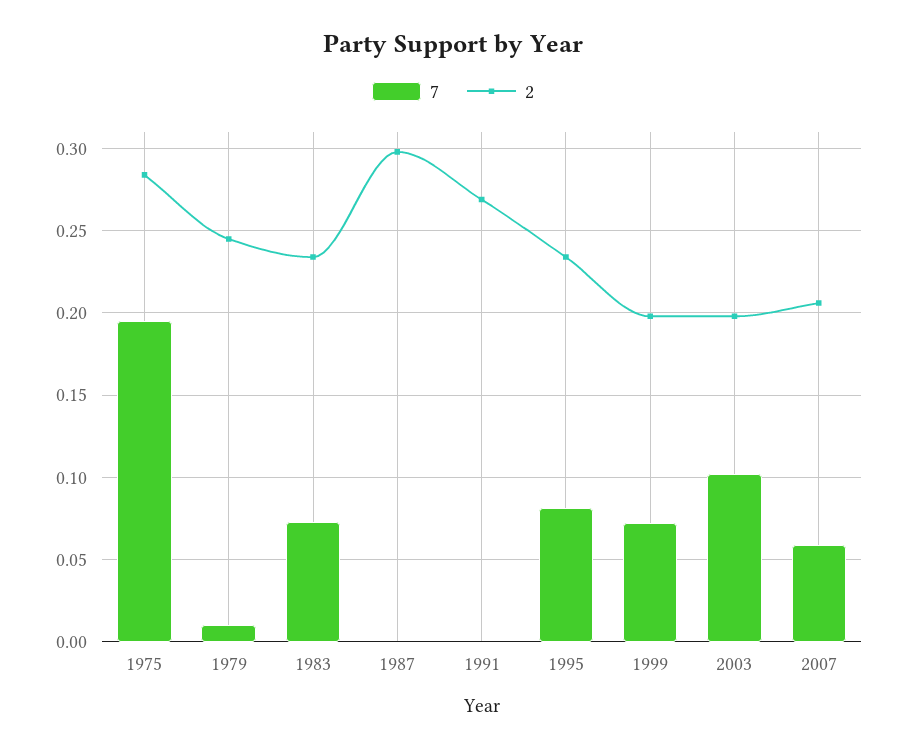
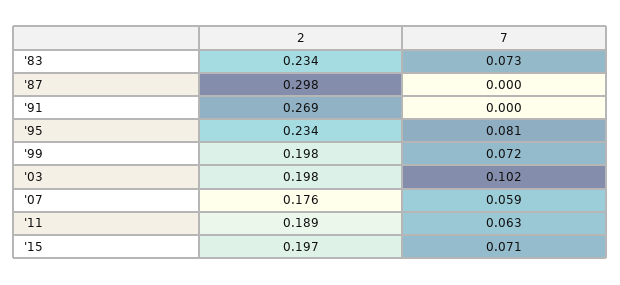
7, 1975: 0.195 -> none
2, 1975: 0.285 -> none
7, 1979: 0.01 -> none
2, 1979: 0.245 -> none
2, 2007: 0.205 -> 0.176
2, '11: none -> 0.189
7, '11: none -> 0.063
2, '15: none -> 0.197
7, '15: none -> 0.071

